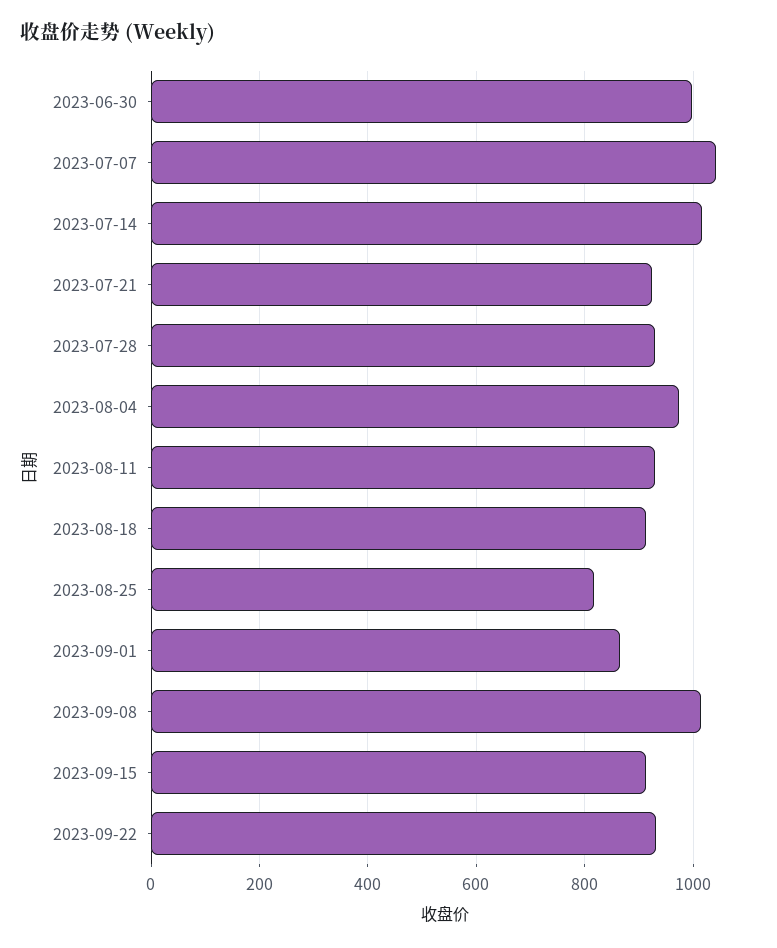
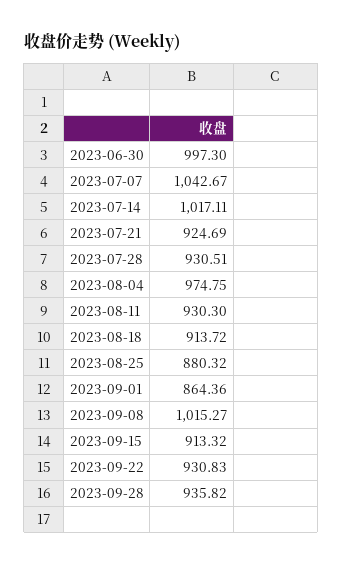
2023-08-25: 820 -> 880.32
2023-09-28: none -> 935.82

